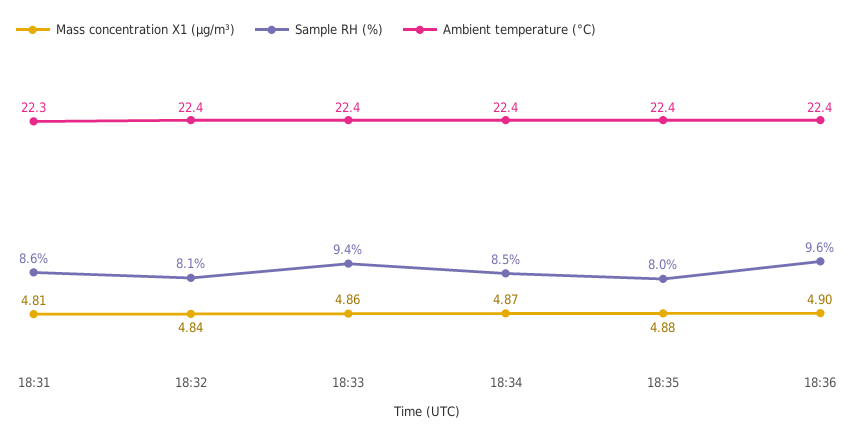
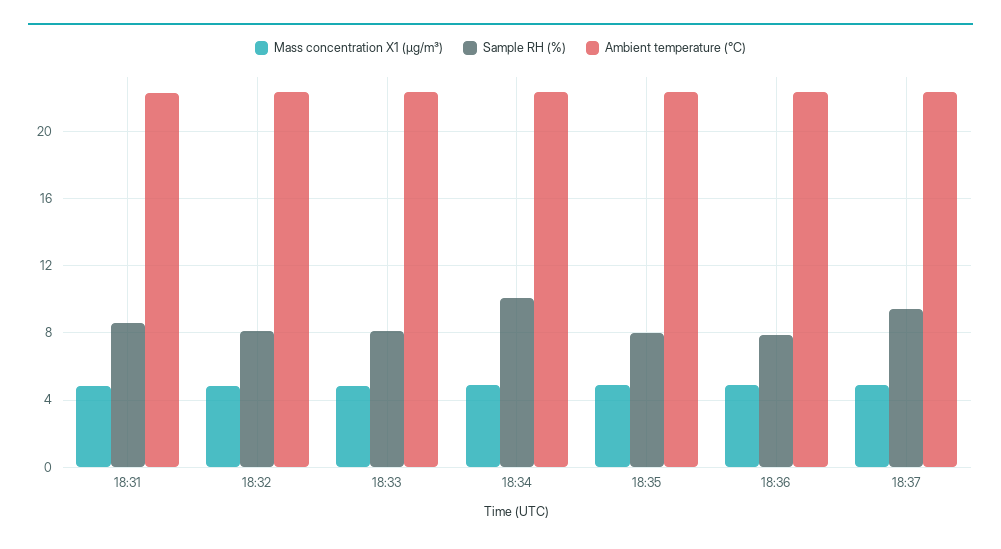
Sample RH (%), 18:33: 9.4 -> 8
Sample RH (%), 18:34: 8.5 -> 10
Sample RH (%), 18:36: 9.6 -> 8
Mass concentration X1 (μg/m³), 18:37: none -> 5
Sample RH (%), 18:37: none -> 9.5
Ambient temperature (°C), 18:37: none -> 22.5

